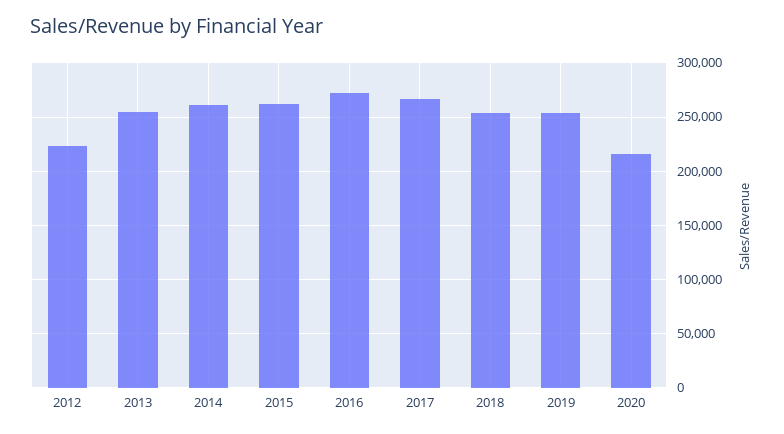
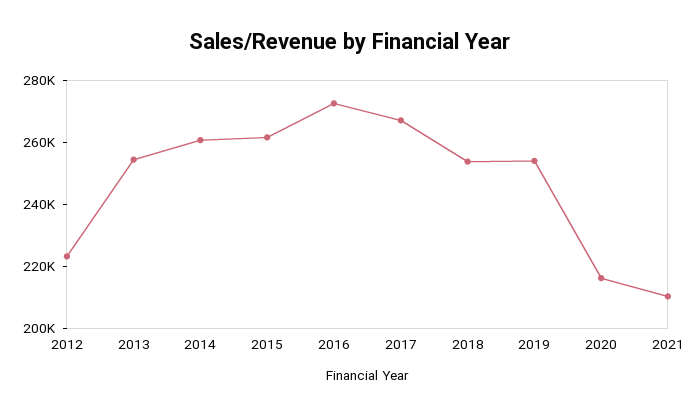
2021: none -> 210000

